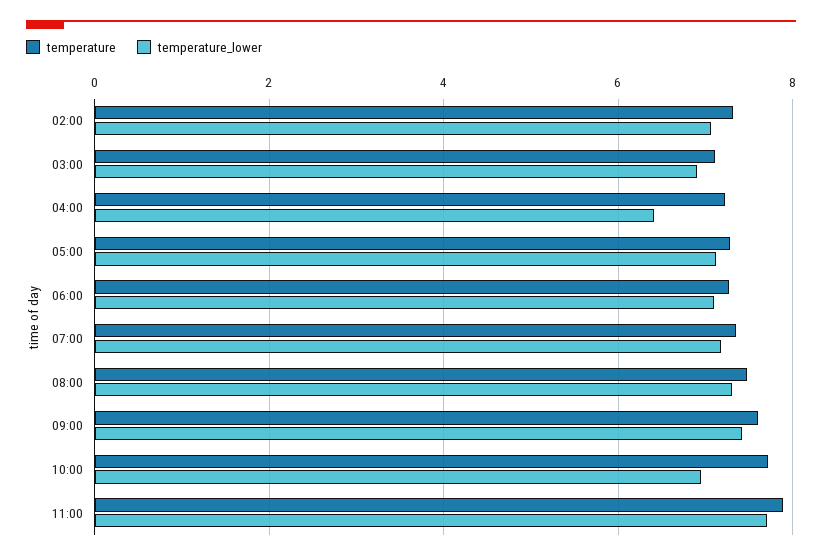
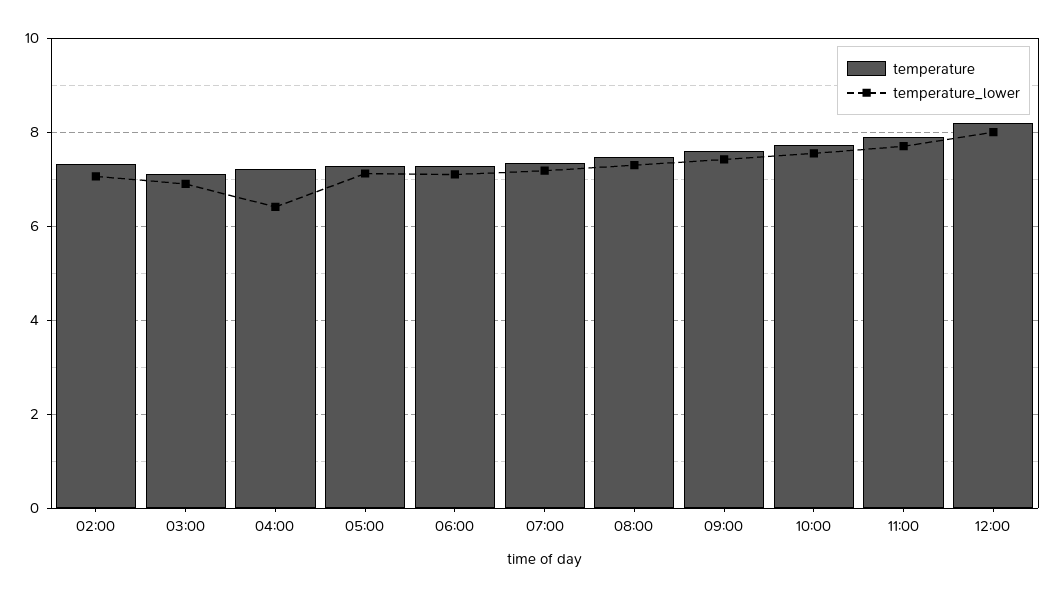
temperature_lower, 10:00: 7 -> 7.6
temperature, 12:00: none -> 8.2
temperature_lower, 12:00: none -> 8

